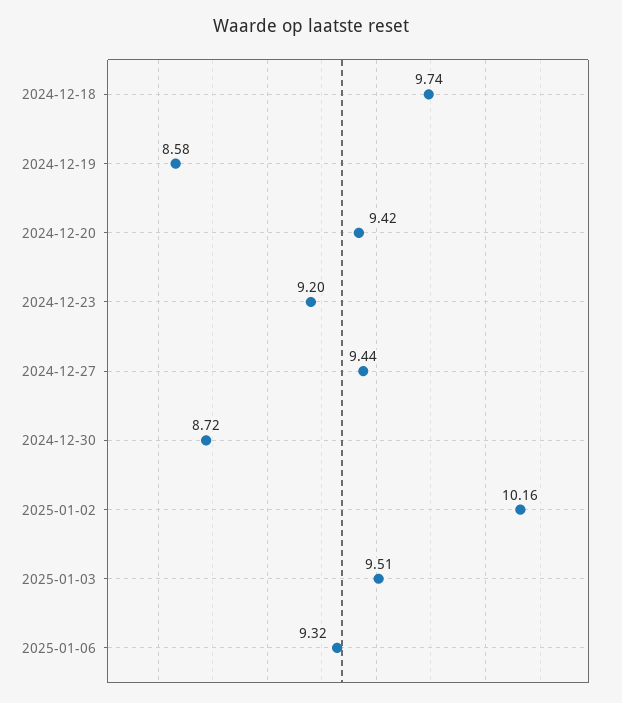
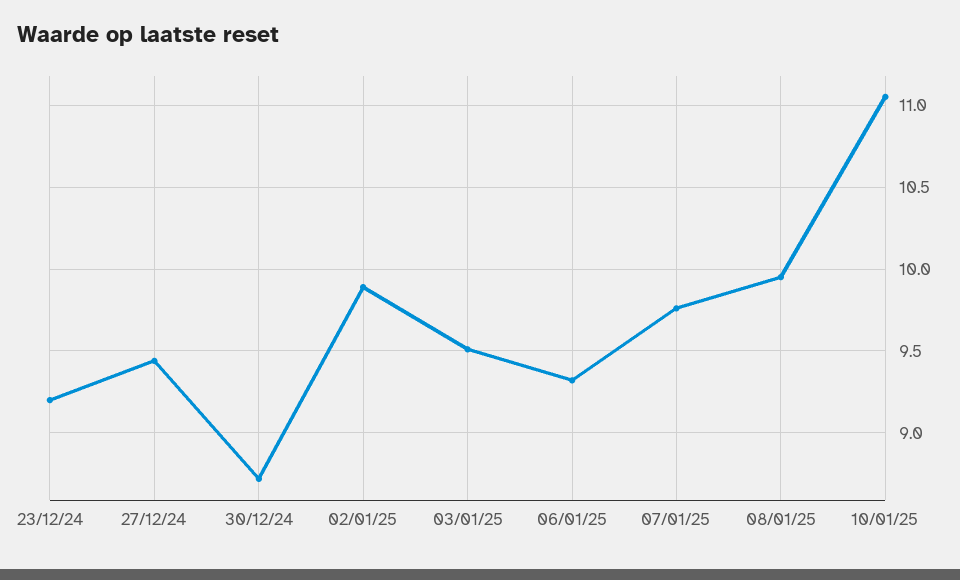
2024-12-18: 9.74 -> none
2024-12-19: 8.58 -> none
2024-12-20: 9.42 -> none
2025-01-02: 10.16 -> 9.9
07/01/25: none -> 9.75
08/01/25: none -> 9.95
10/01/25: none -> 11.05

